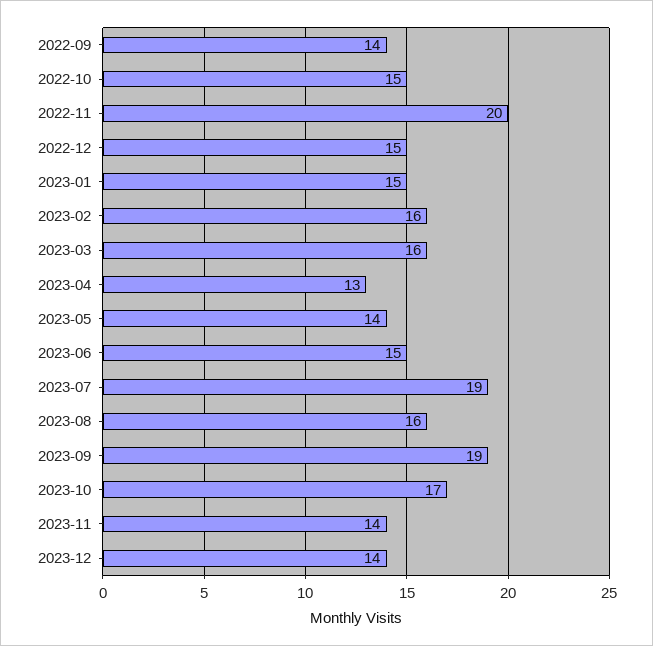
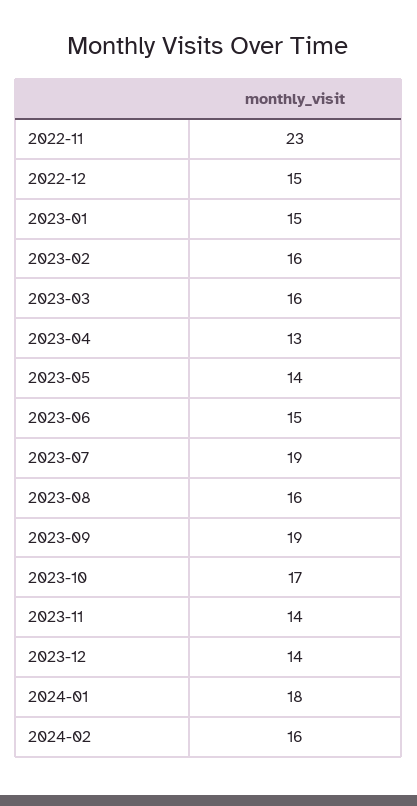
2022-09: 14 -> none
2022-10: 15 -> none
2022-11: 20 -> 23
2024-01: none -> 18
2024-02: none -> 16

